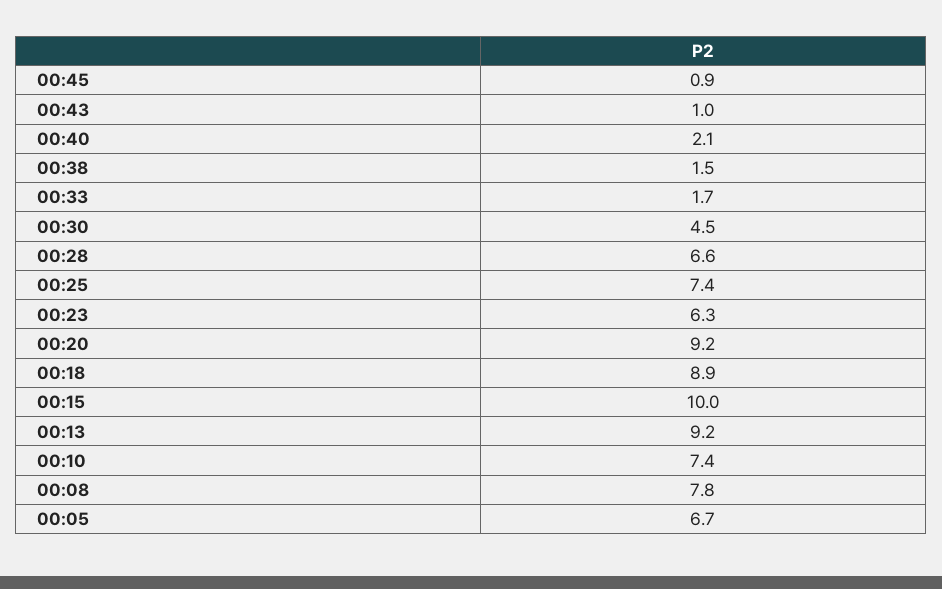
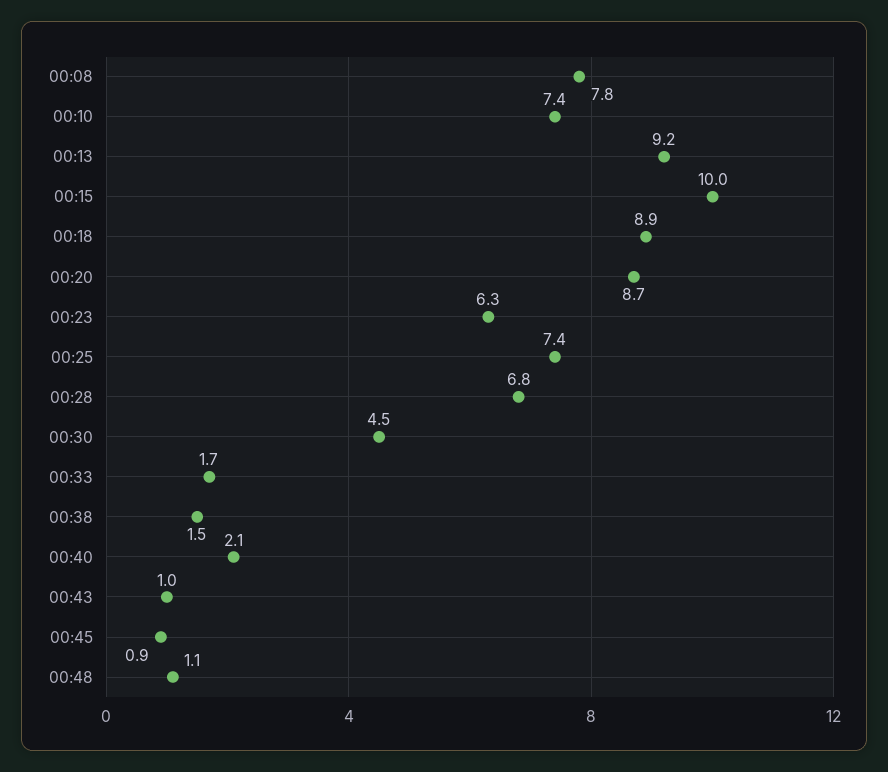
00:28: 6.6 -> 6.8
00:20: 9.2 -> 8.7
00:05: 6.7 -> none
00:48: none -> 1.1

